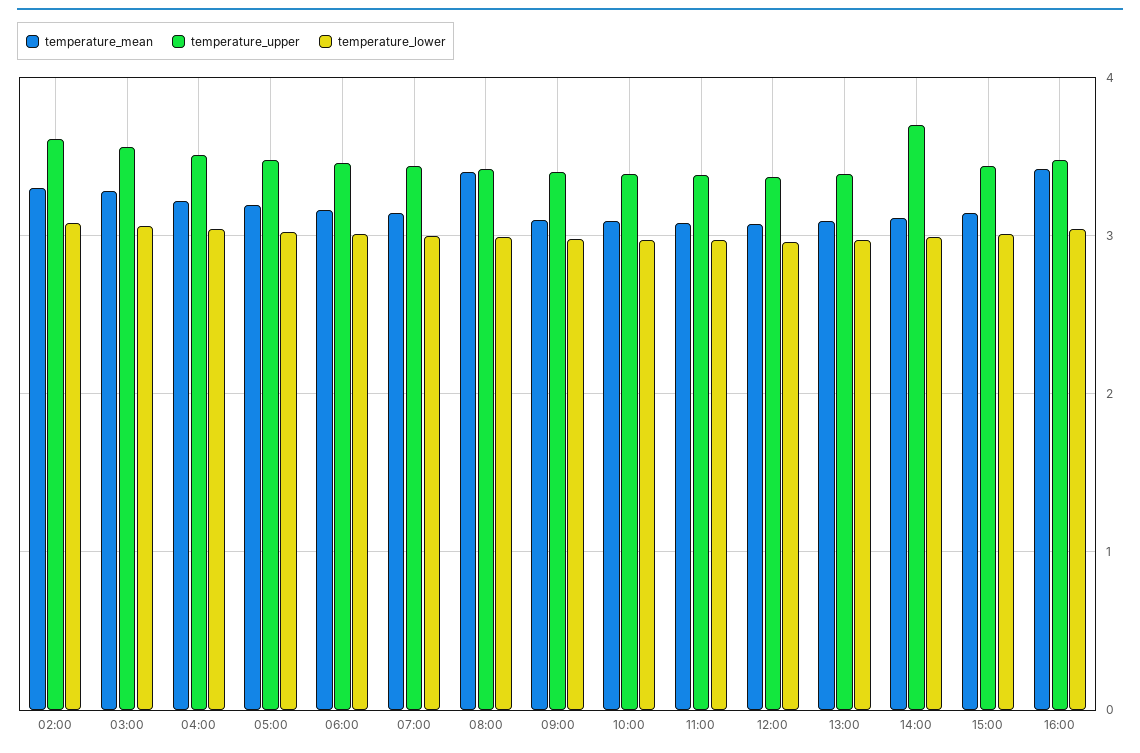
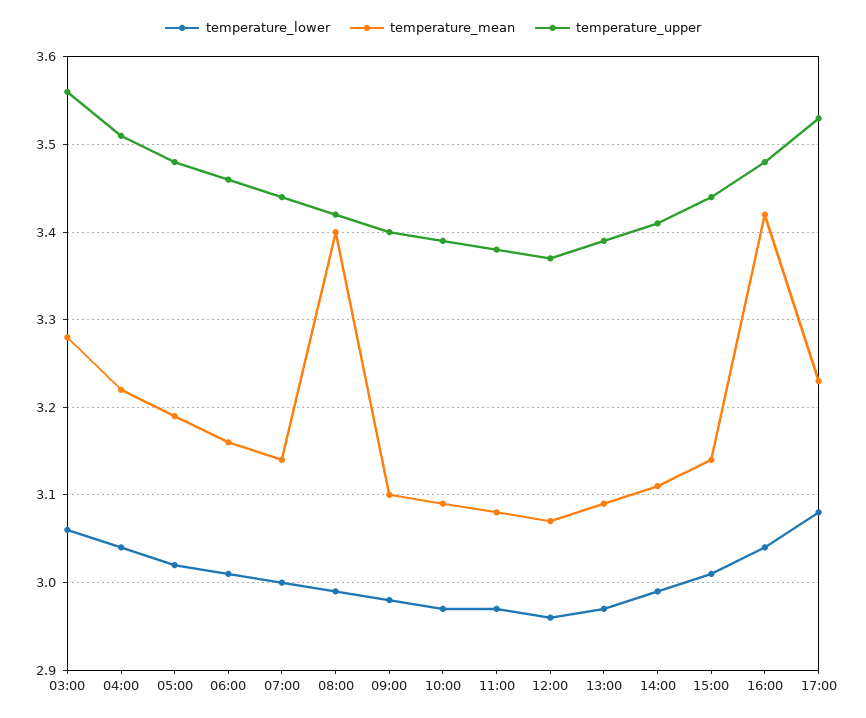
temperature_mean, 02:00: 3.3 -> none
temperature_upper, 02:00: 3.6 -> none
temperature_lower, 02:00: 3.1 -> none
temperature_upper, 14:00: 3.7 -> 3.41
temperature_lower, 17:00: none -> 3.08
temperature_mean, 17:00: none -> 3.23
temperature_upper, 17:00: none -> 3.53

